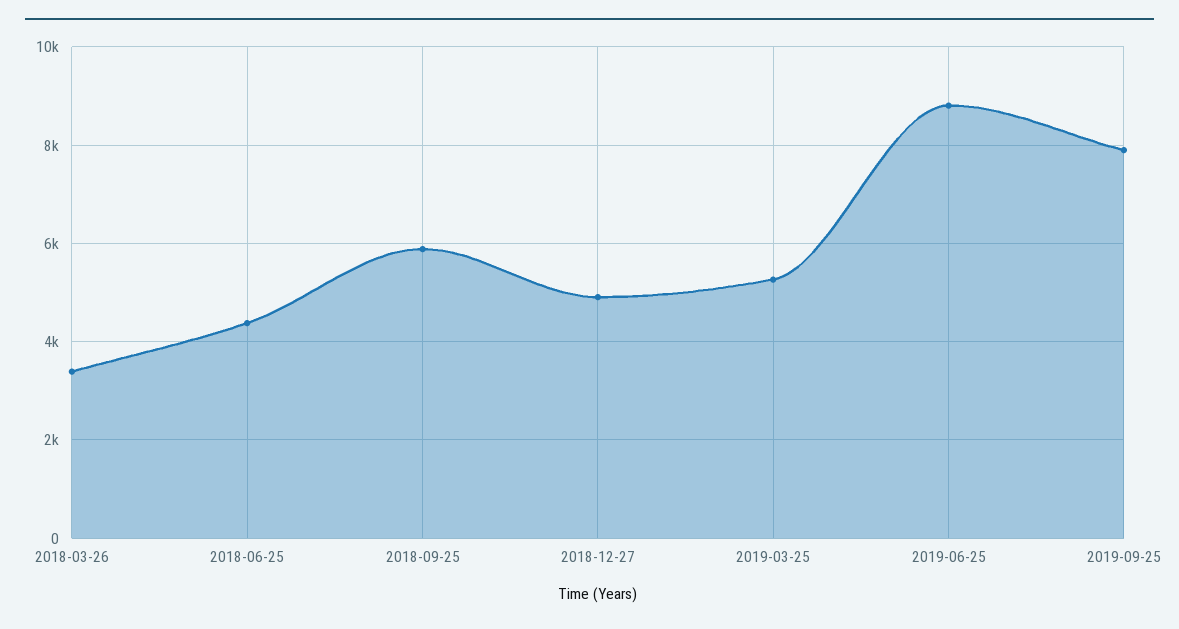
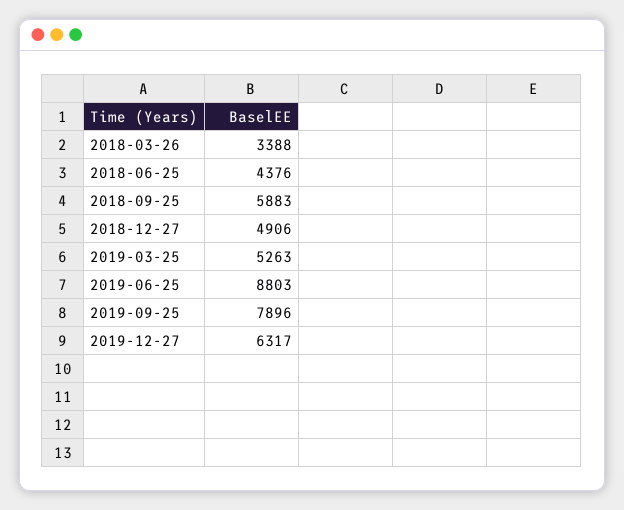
2019-12-27: none -> 6317

